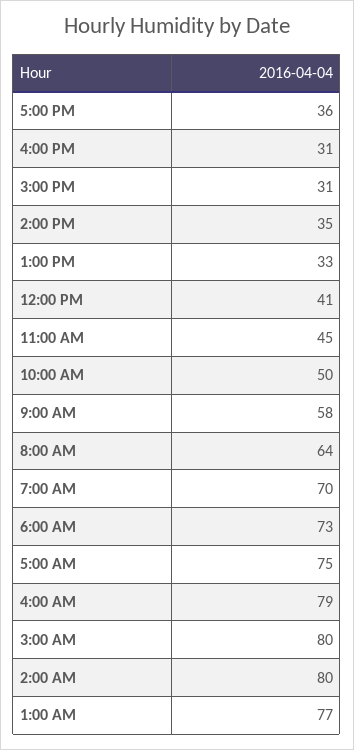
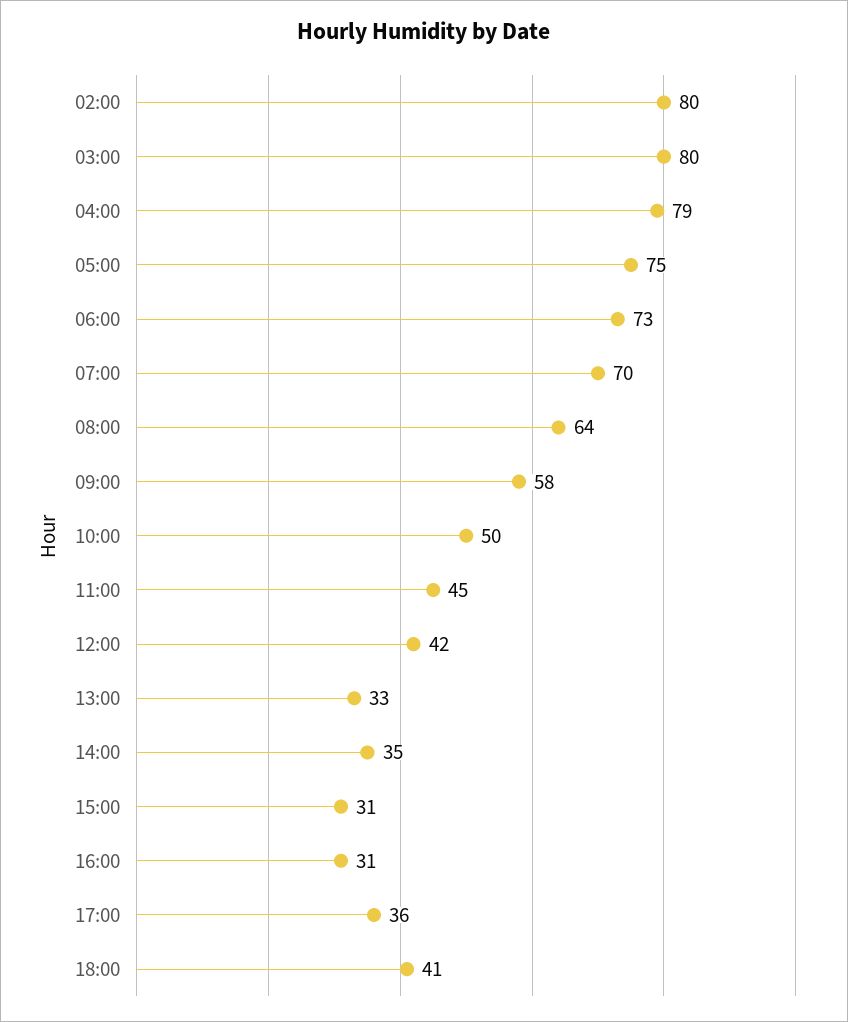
12:00 PM: 41 -> 42
1:00 AM: 77 -> none
18:00: none -> 41

